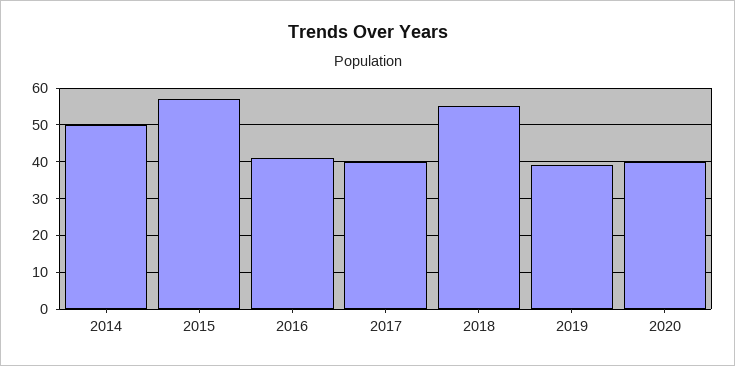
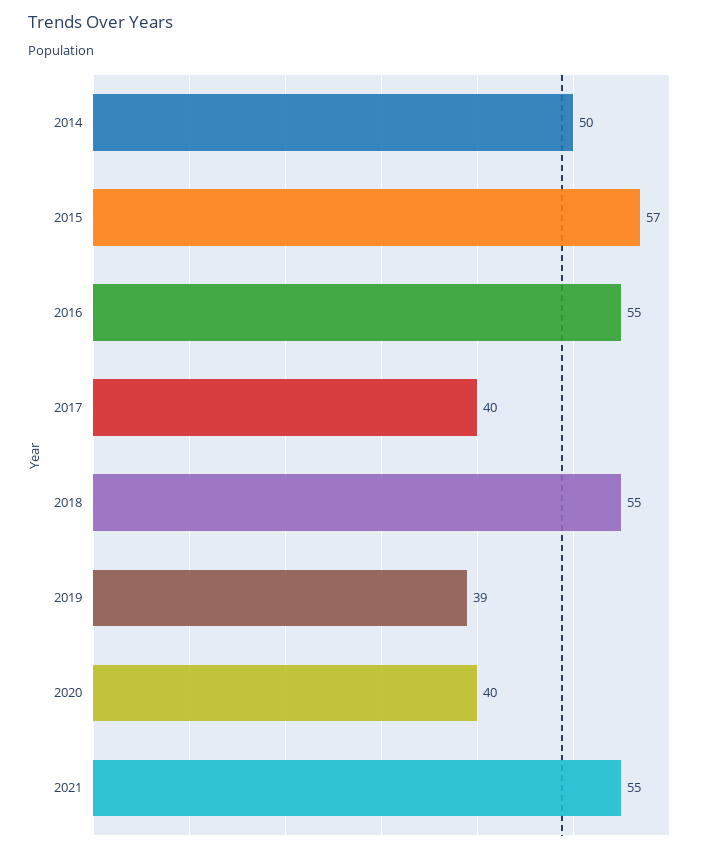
2016: 40 -> 55
2021: none -> 55

